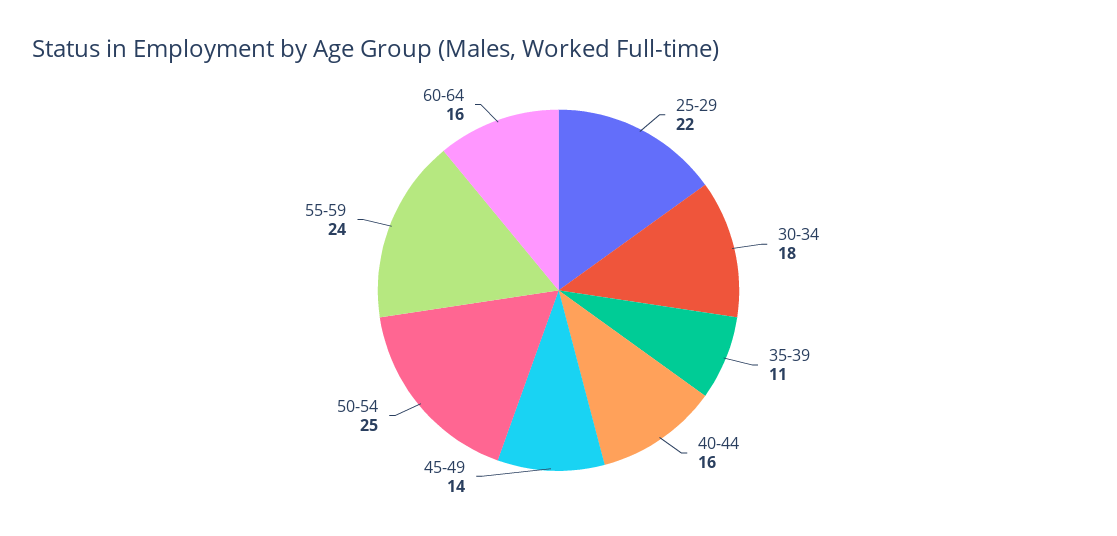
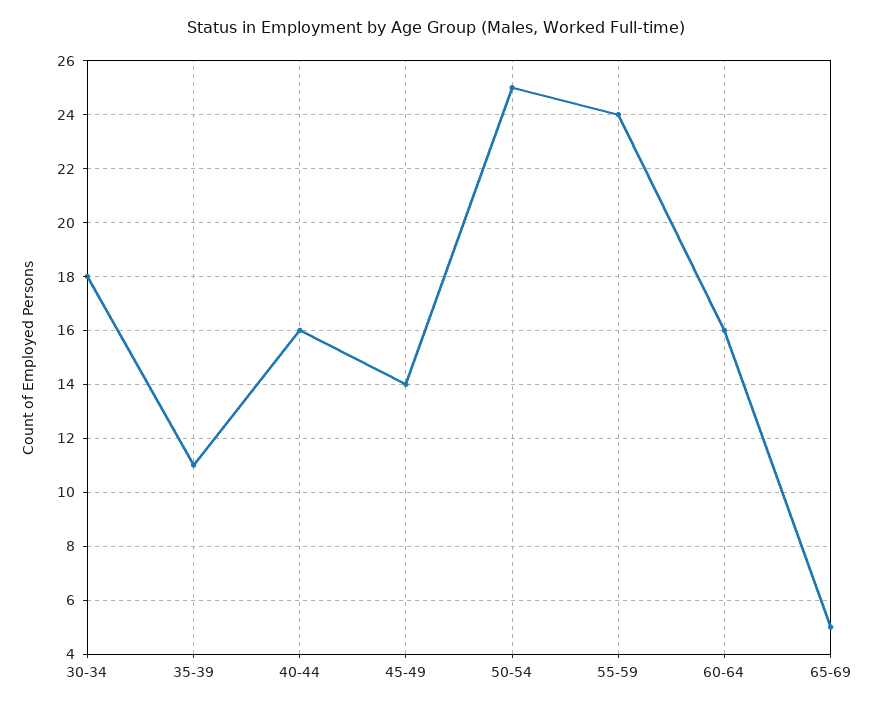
25-29: 22 -> none
65-69: none -> 5

